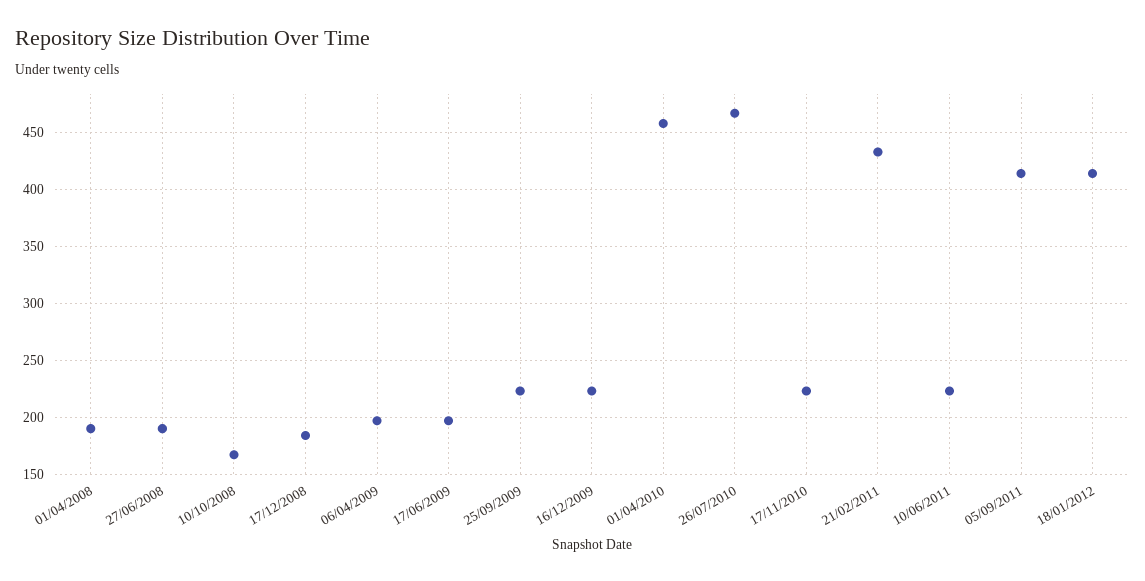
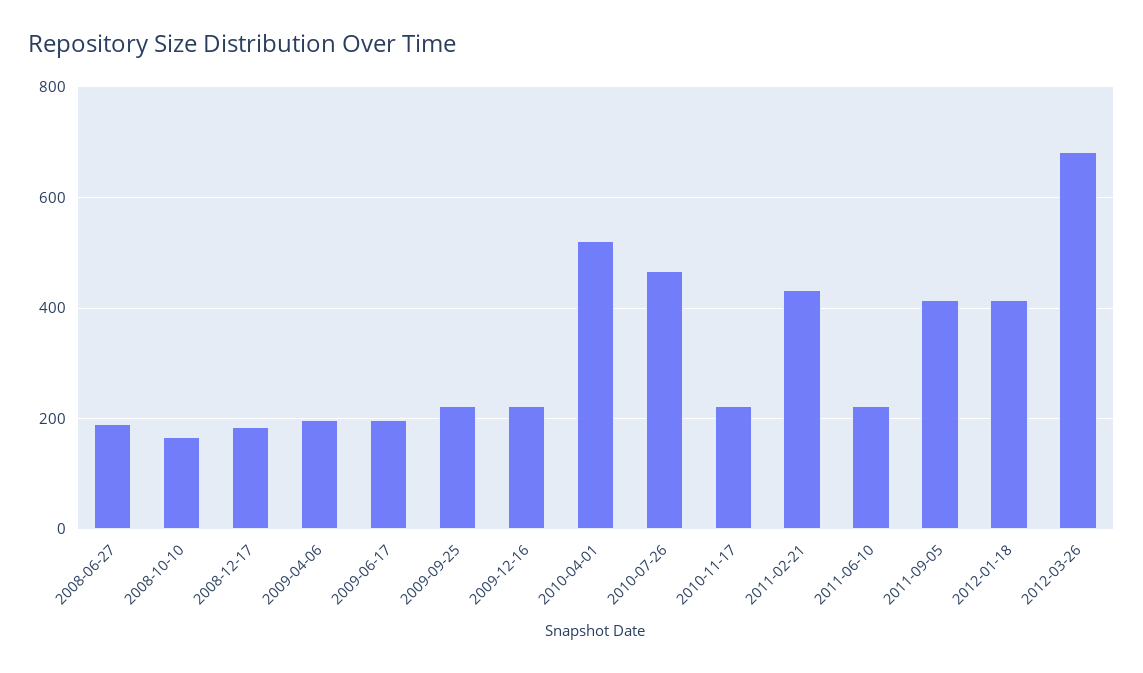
01/04/2008: 190 -> none
01/04/2010: 460 -> 520
2012-03-26: none -> 680

